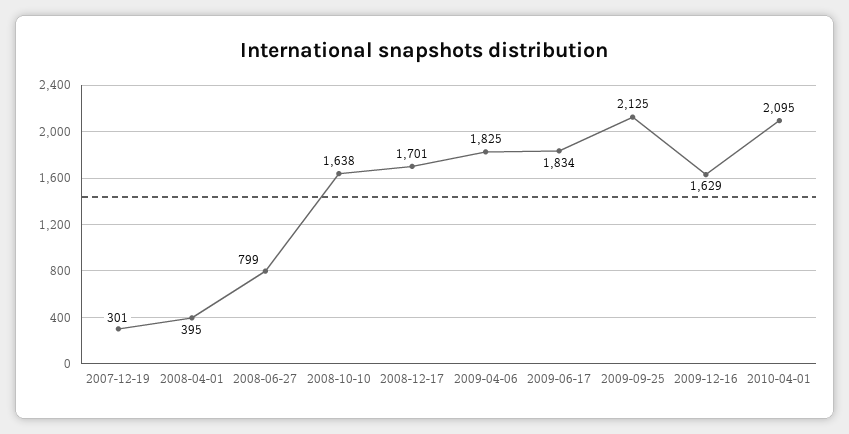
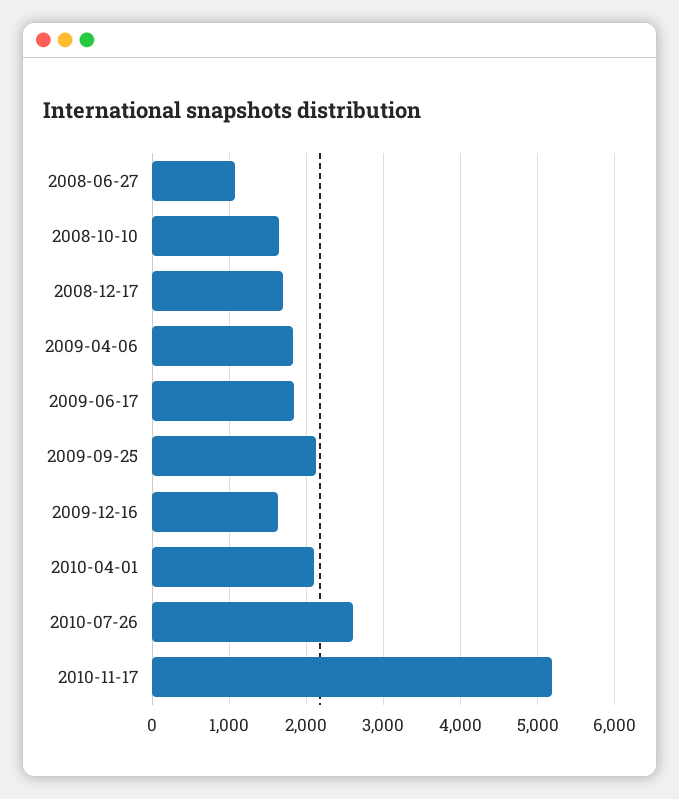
2007-12-19: 301 -> none
2008-04-01: 395 -> none
2008-06-27: 799 -> 1100
2010-07-26: none -> 2600
2010-11-17: none -> 5200

